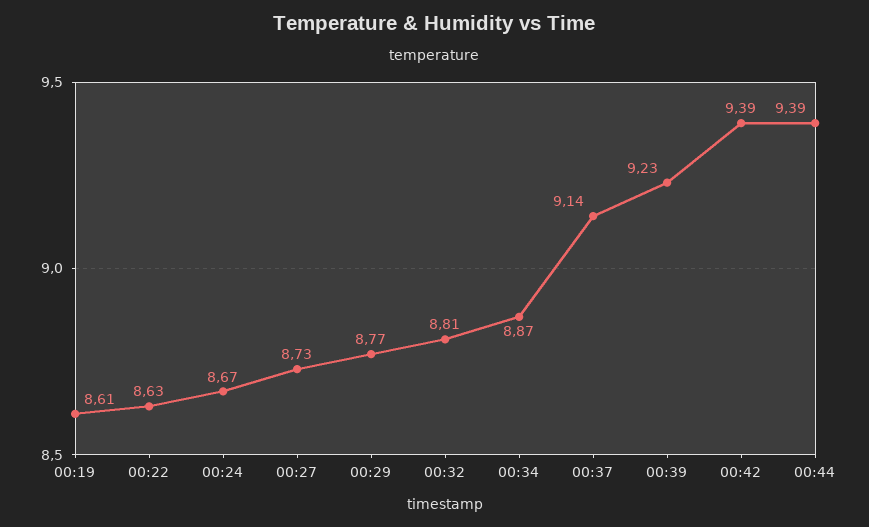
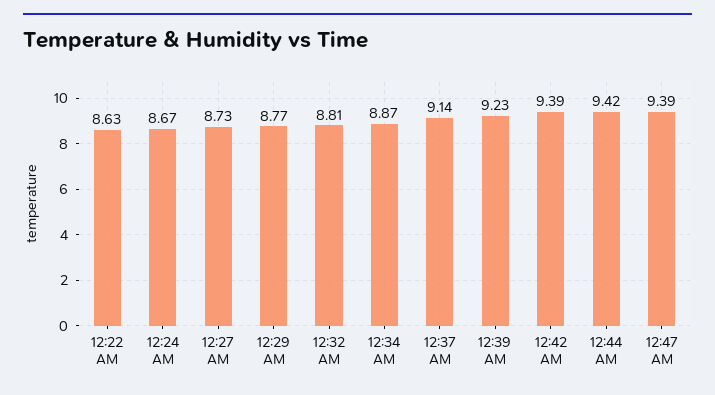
00:19: 8.61 -> none
00:44: 9.39 -> 9.42
12:47 AM: none -> 9.39

